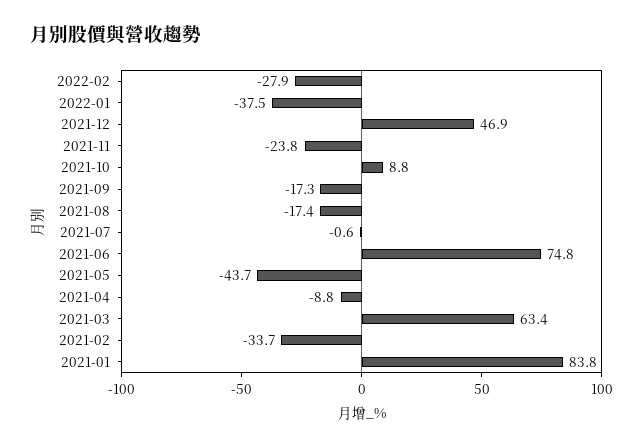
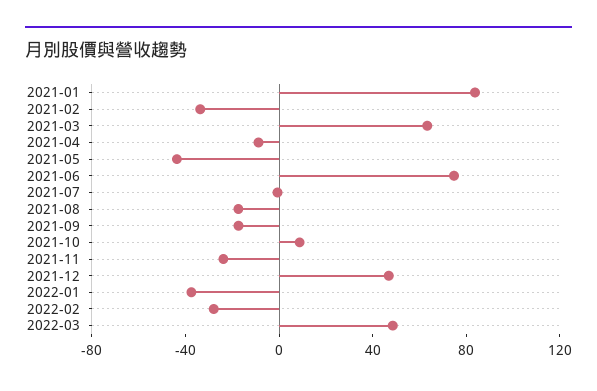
2022-03: none -> 50

